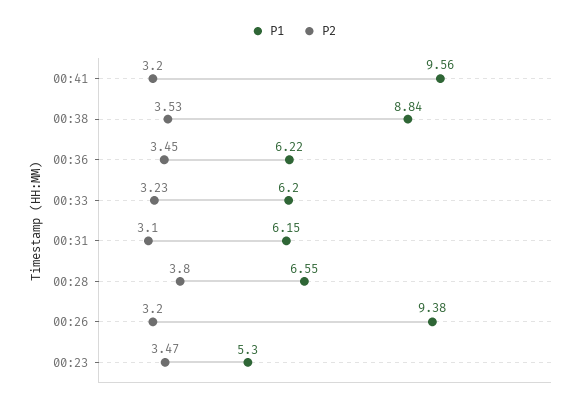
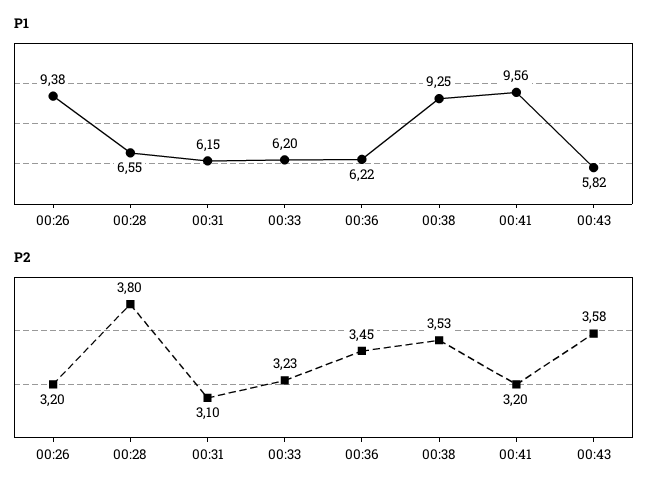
P1, 00:38: 8.84 -> 9.25
P1, 00:23: 5.3 -> none
P2, 00:23: 3.47 -> none
P1, 00:43: none -> 5.82
P2, 00:43: none -> 3.58

